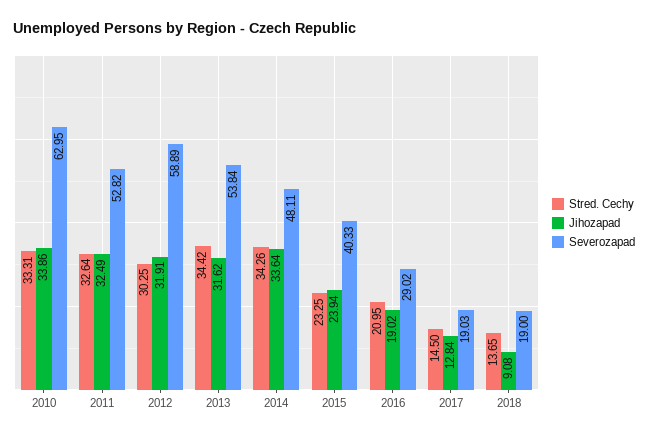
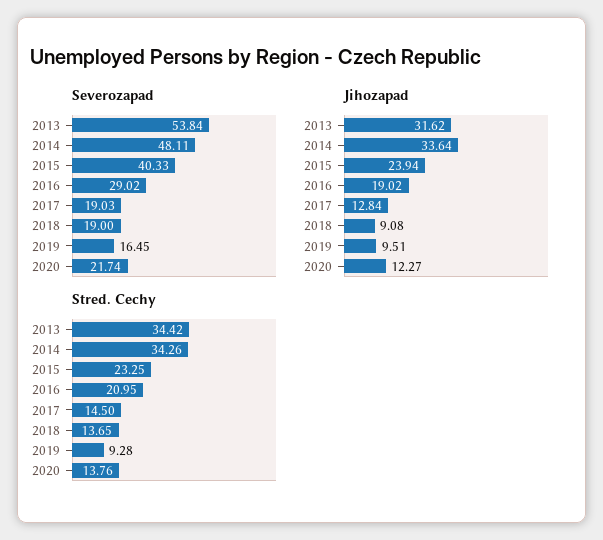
Stred. Cechy, 2010: 33.31 -> none
Jihozapad, 2010: 33.86 -> none
Severozapad, 2010: 62.95 -> none
Stred. Cechy, 2011: 32.64 -> none
Jihozapad, 2011: 32.49 -> none
Severozapad, 2011: 52.82 -> none
Stred. Cechy, 2012: 30.25 -> none
Jihozapad, 2012: 31.91 -> none
Severozapad, 2012: 58.89 -> none
Severozapad, 2019: none -> 16.45
Severozapad, 2020: none -> 21.74
Jihozapad, 2019: none -> 9.51
Jihozapad, 2020: none -> 12.27
Stred. Cechy, 2019: none -> 9.28
Stred. Cechy, 2020: none -> 13.76

